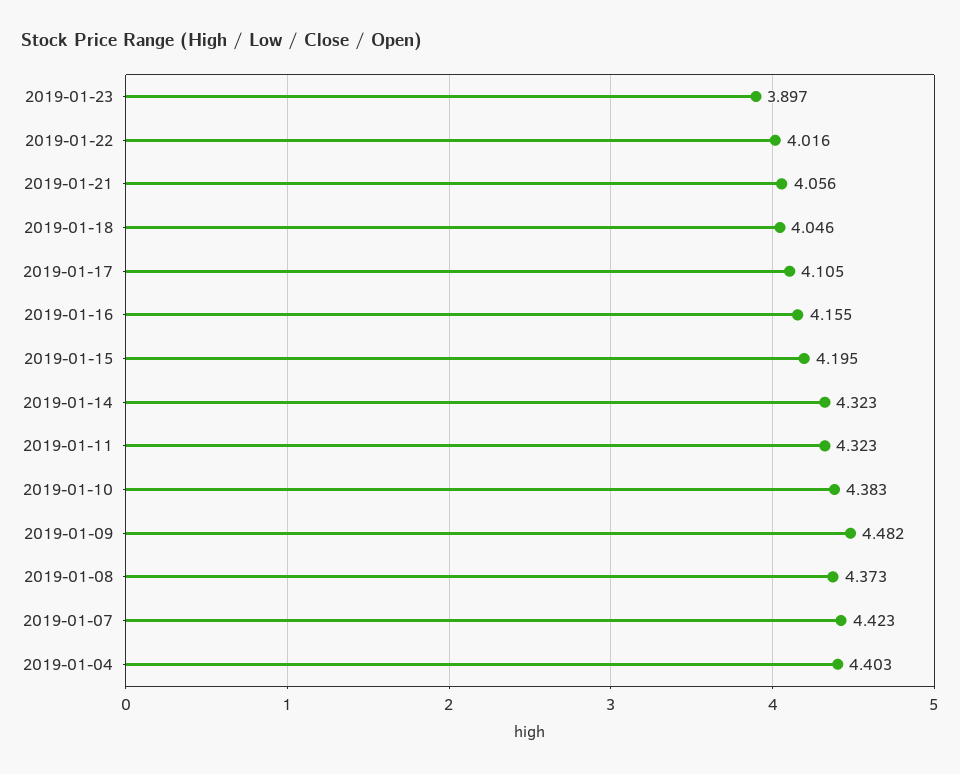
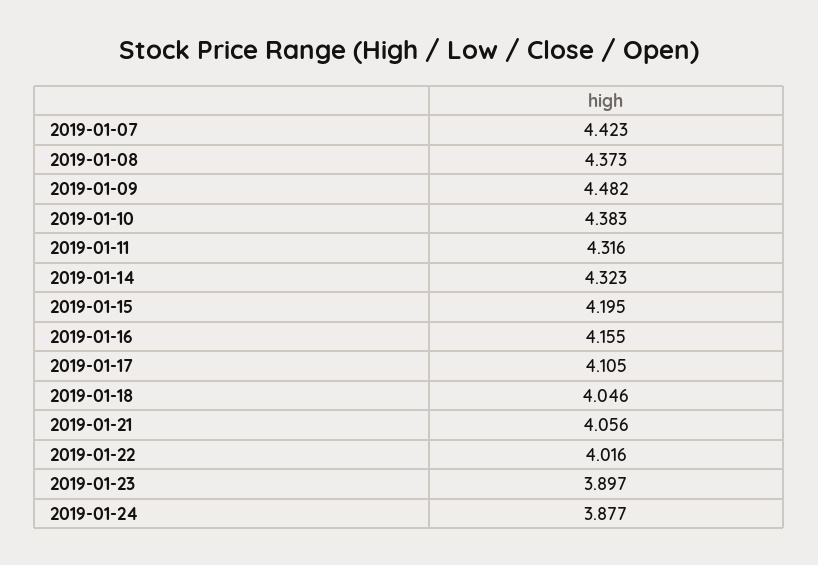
2019-01-11: 4.323 -> 4.316
2019-01-04: 4.403 -> none
2019-01-24: none -> 3.877

